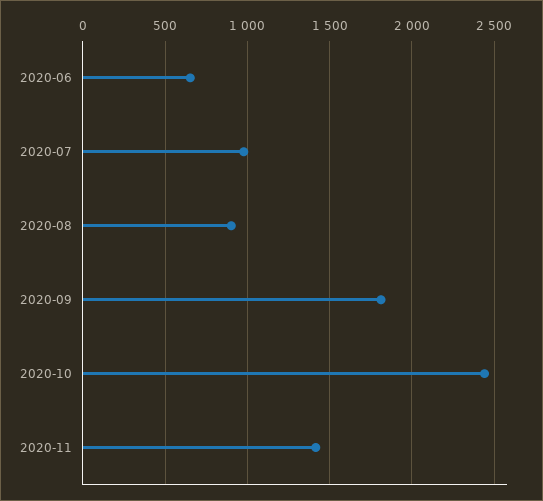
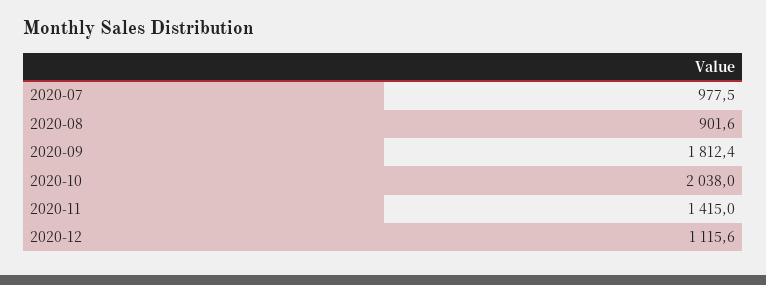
2020-06: 650 -> none
2020-10: 2450 -> 2038
2020-12: none -> 1115.6

